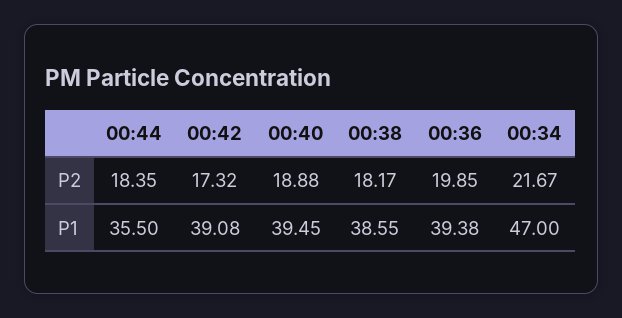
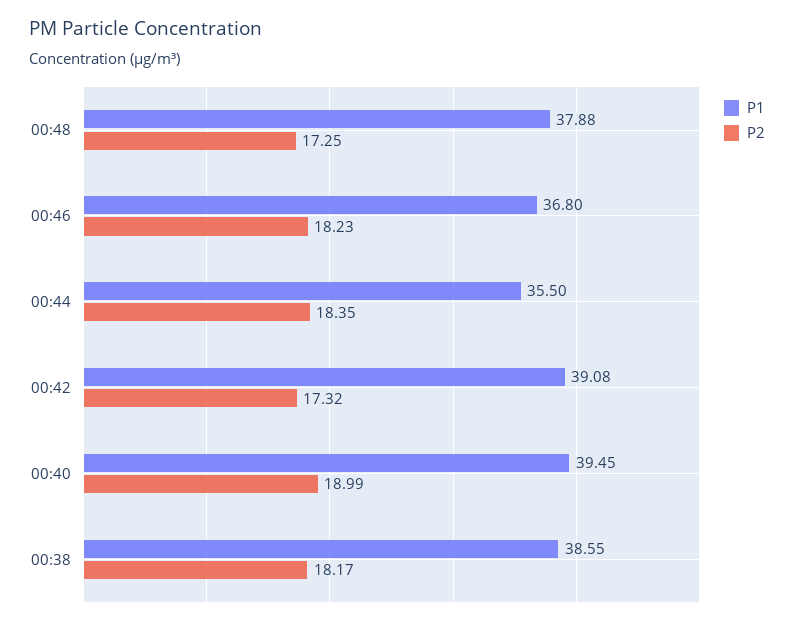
P2, 00:40: 18.88 -> 18.99
P2, 00:36: 19.85 -> none
P2, 00:34: 21.67 -> none
P1, 00:36: 39.38 -> none
P1, 00:34: 47 -> none
P1, 00:48: none -> 37.88
P2, 00:48: none -> 17.25
P1, 00:46: none -> 36.8
P2, 00:46: none -> 18.23

